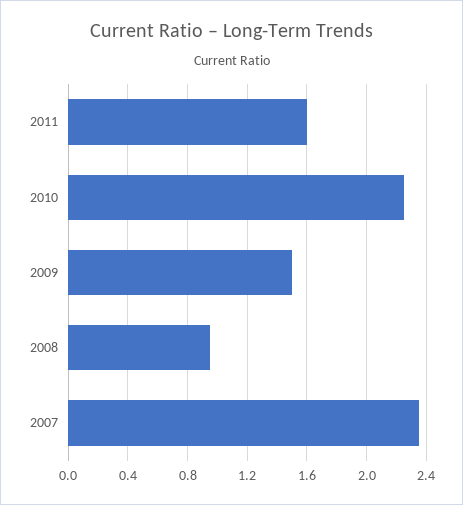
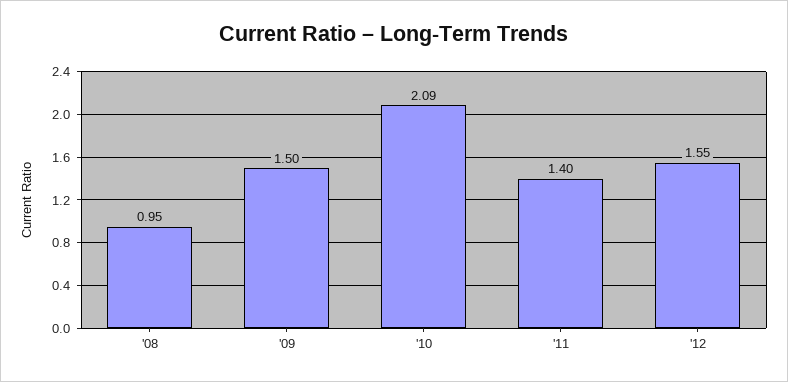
2011: 1.6 -> 1.4
2010: 2.25 -> 2.09
2007: 2.35 -> none
'12: none -> 1.55

